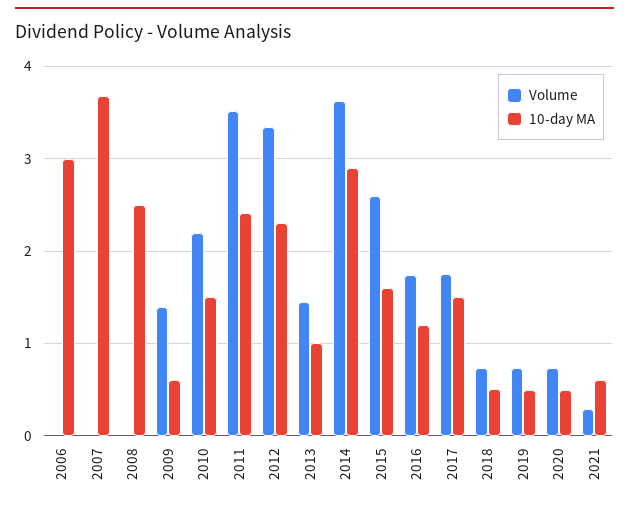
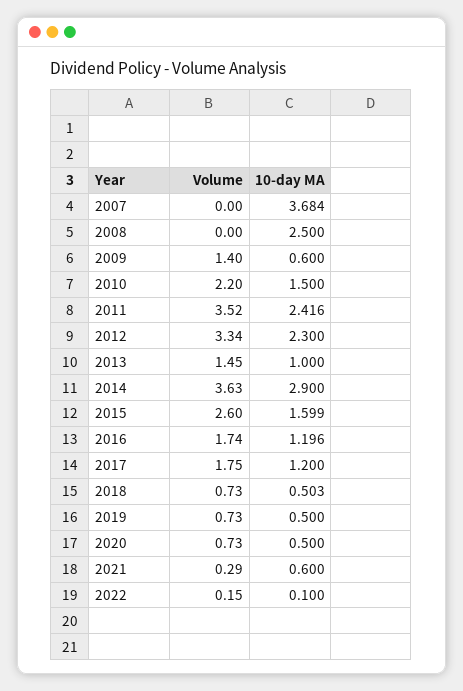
Volume, 2006: 0 -> none
10-day MA, 2006: 3 -> none
10-day MA, 2017: 1.5 -> 1.2
Volume, 2022: none -> 0.15
10-day MA, 2022: none -> 0.1

